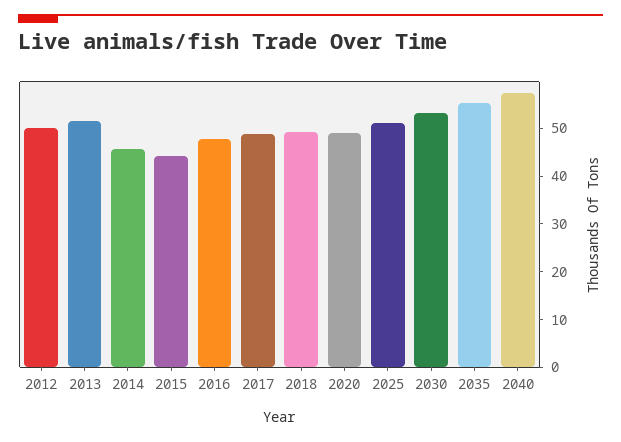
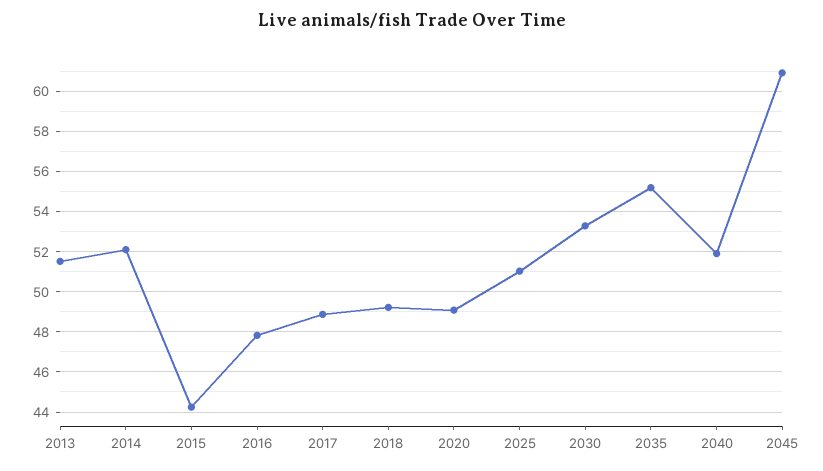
2012: 50 -> none
2014: 46 -> 52
2040: 58 -> 52
2045: none -> 61

